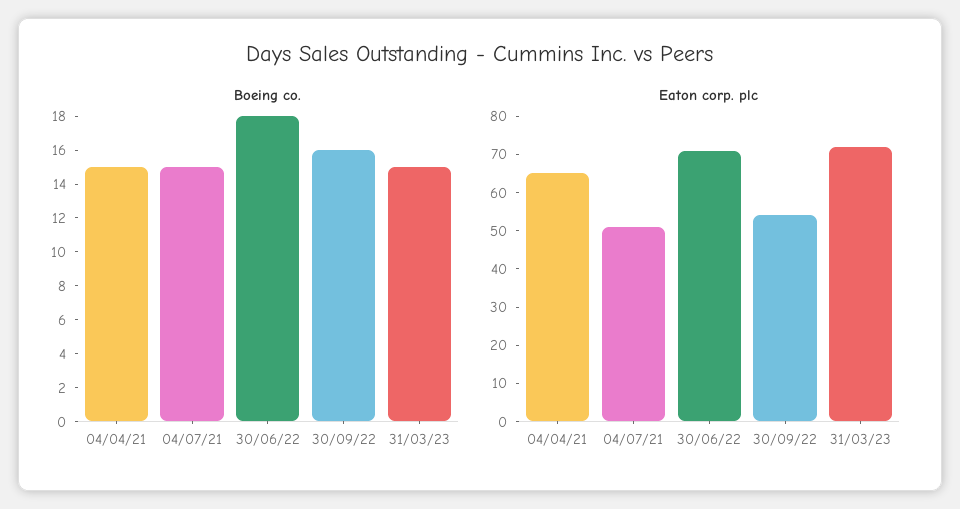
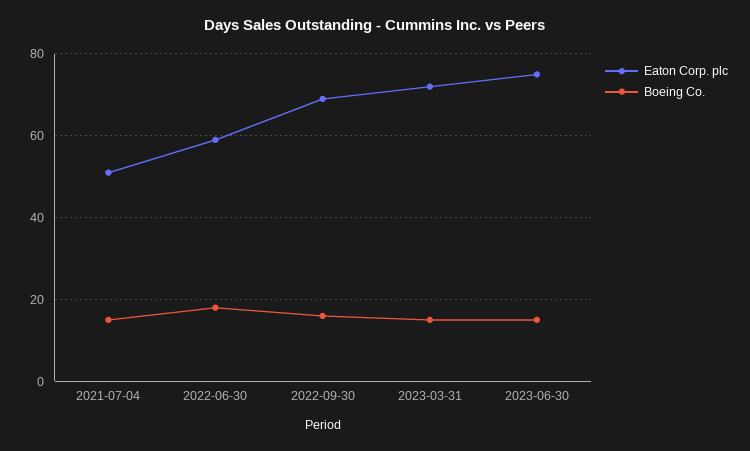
Boeing co., 04/04/21: 15 -> none
Eaton corp. plc, 04/04/21: 65 -> none
Eaton corp. plc, 30/06/22: 70 -> 60
Eaton corp. plc, 30/09/22: 55 -> 70
Eaton corp. plc, 2023-06-30: none -> 75
Boeing co., 2023-06-30: none -> 15

